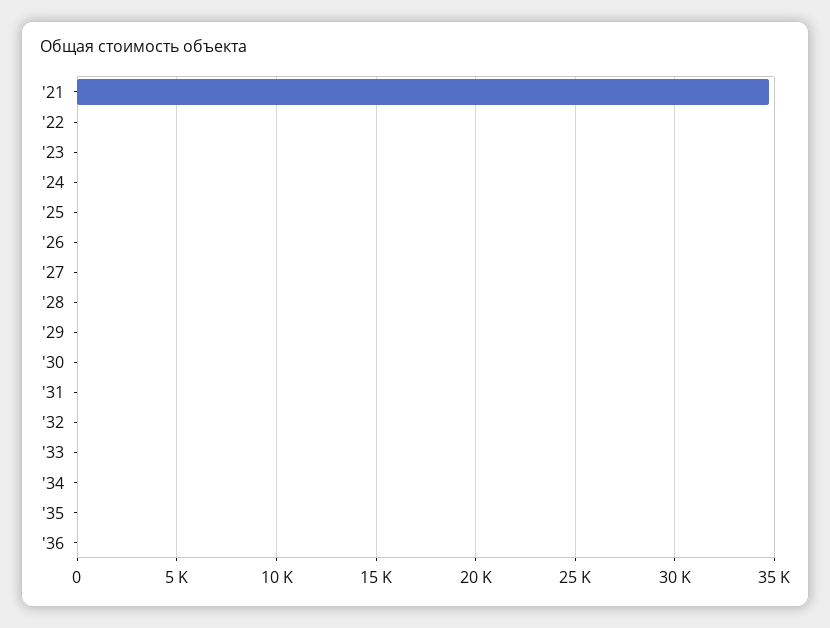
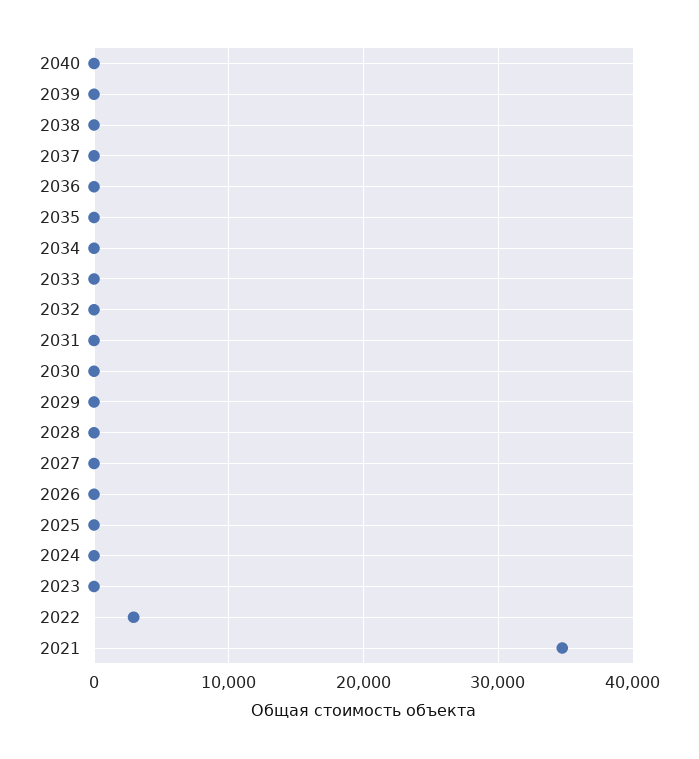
'22: 0 -> 3000
2040: none -> 0
2039: none -> 0
2038: none -> 0
2037: none -> 0

